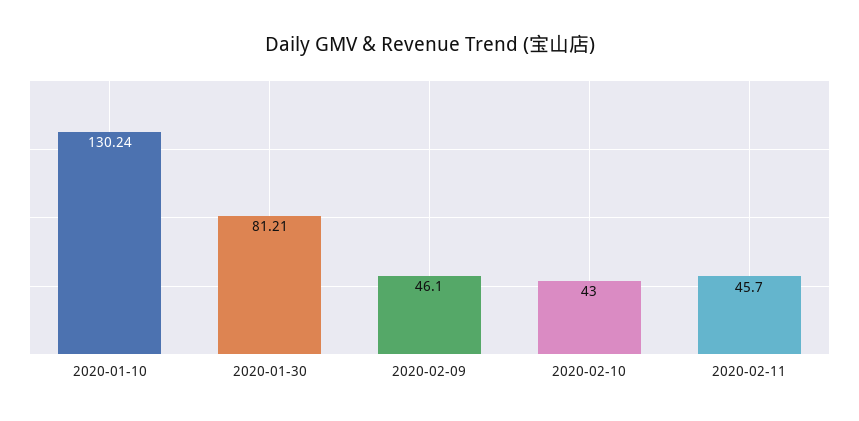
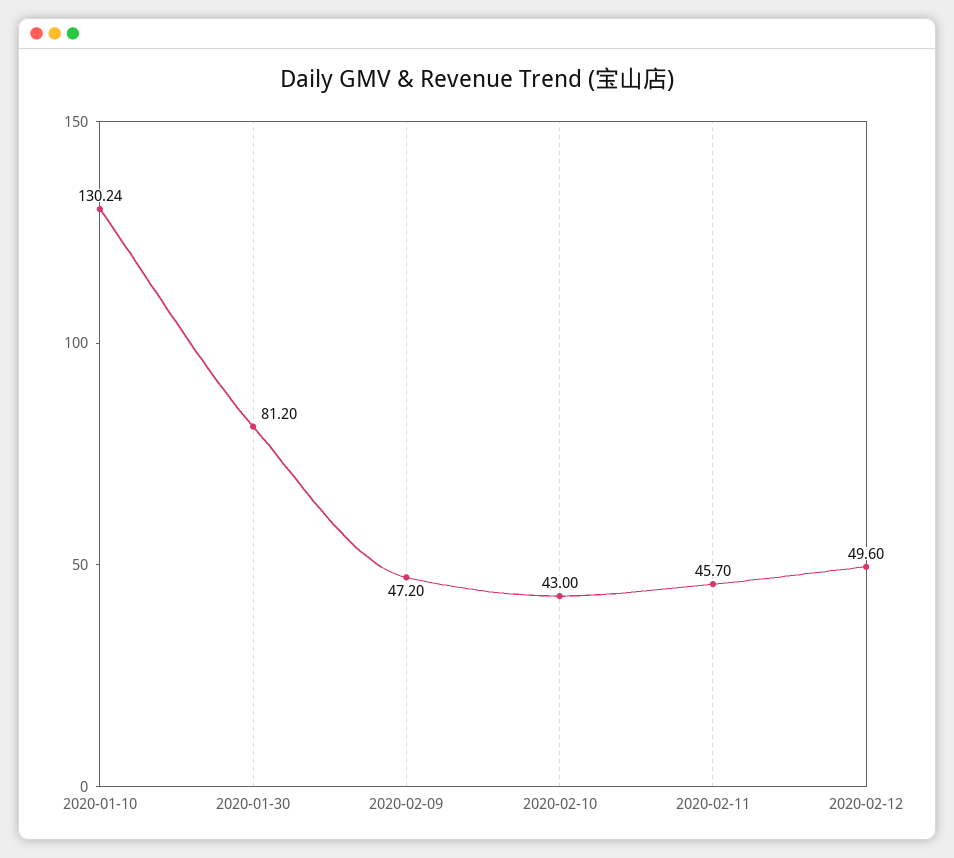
2020-01-30: 81.21 -> 81.2
2020-02-09: 46.1 -> 47.2
2020-02-12: none -> 49.6

